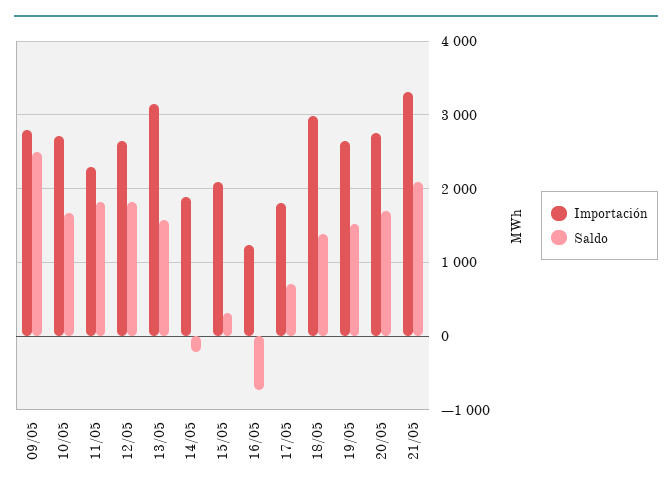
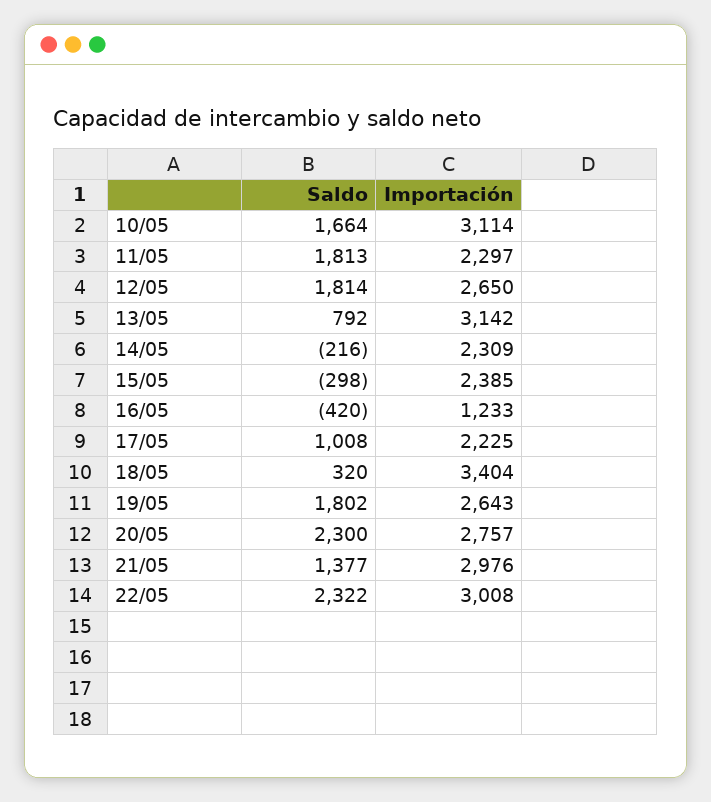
Importación, 09/05: 2800 -> none
Saldo, 09/05: 2500 -> none
Importación, 10/05: 2700 -> 3114
Saldo, 13/05: 1600 -> 792
Importación, 14/05: 1900 -> 2309
Importación, 15/05: 2100 -> 2385
Saldo, 15/05: 300 -> -298
Saldo, 16/05: -700 -> -420
Importación, 17/05: 1800 -> 2225
Saldo, 17/05: 700 -> 1008
Importación, 18/05: 3000 -> 3404
Saldo, 18/05: 1400 -> 320
Saldo, 19/05: 1500 -> 1802
Saldo, 20/05: 1700 -> 2300
Importación, 21/05: 3300 -> 2976
Saldo, 21/05: 2100 -> 1377
Saldo, 22/05: none -> 2322
Importación, 22/05: none -> 3008

